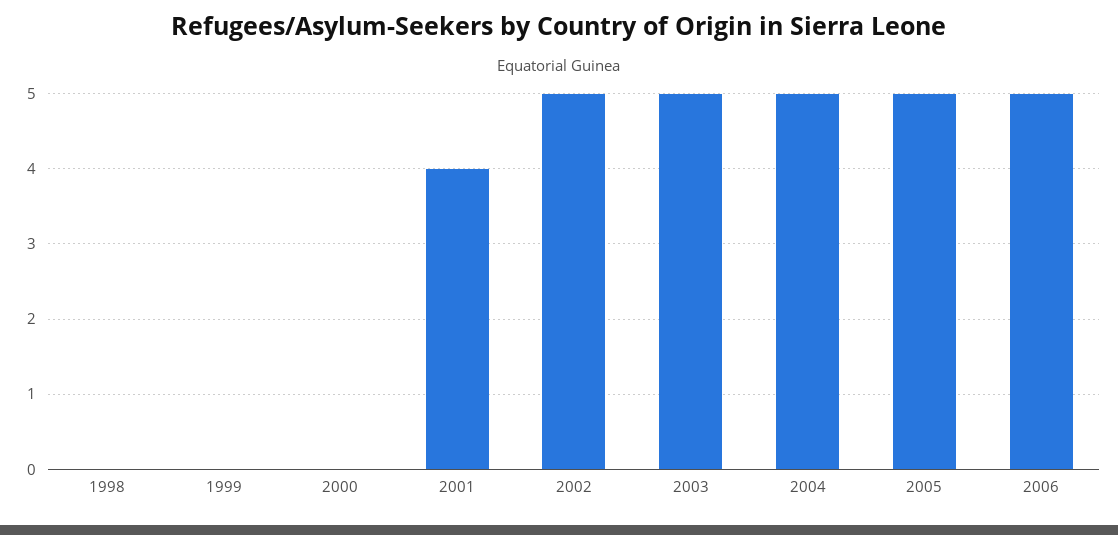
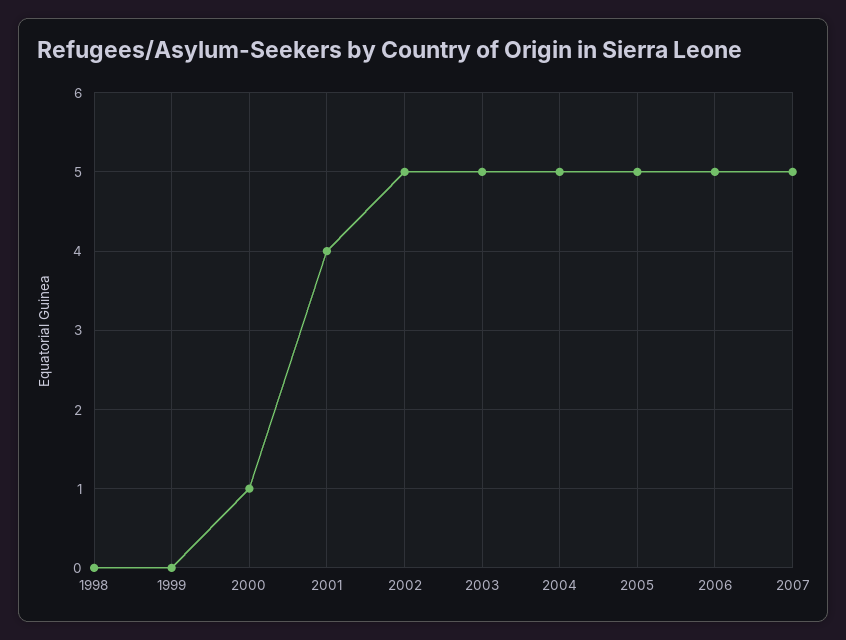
2000: 0 -> 1
2007: none -> 5

